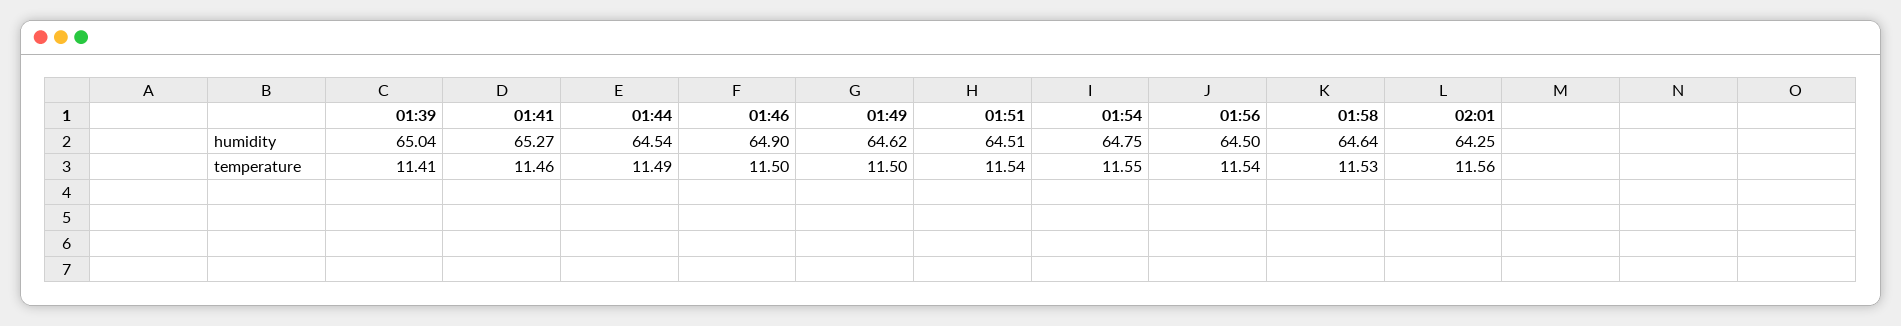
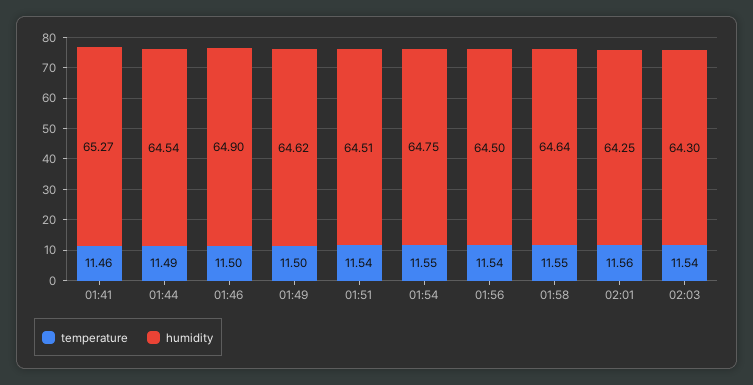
humidity, 01:39: 65.04 -> none
temperature, 01:39: 11.41 -> none
temperature, 01:58: 11.53 -> 11.55
temperature, 02:03: none -> 11.54
humidity, 02:03: none -> 64.3

